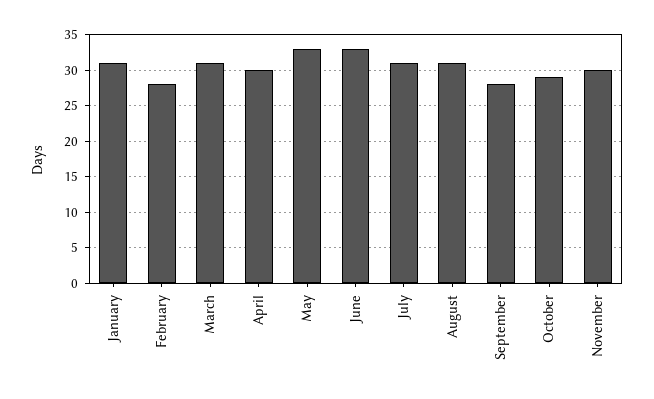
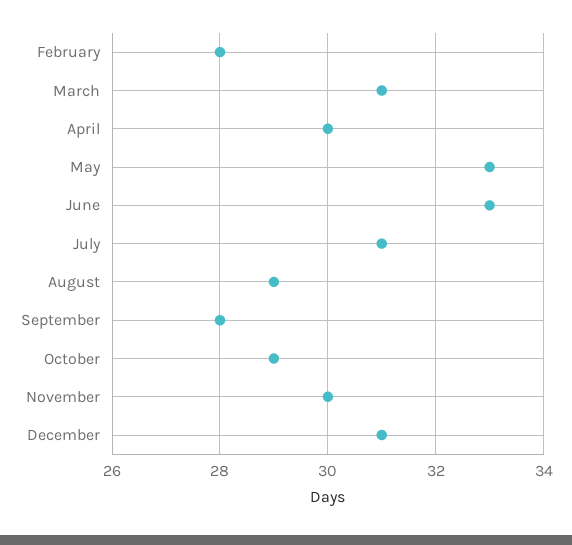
January: 31 -> none
August: 31 -> 29
December: none -> 31

